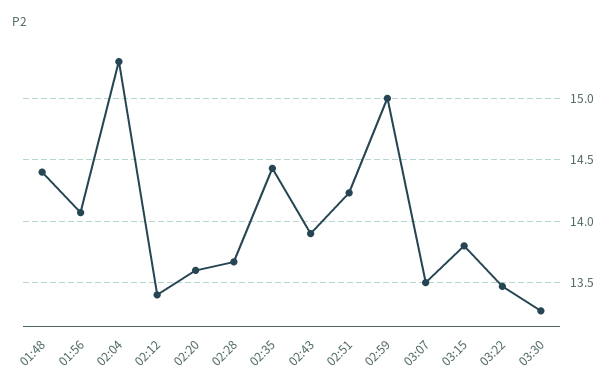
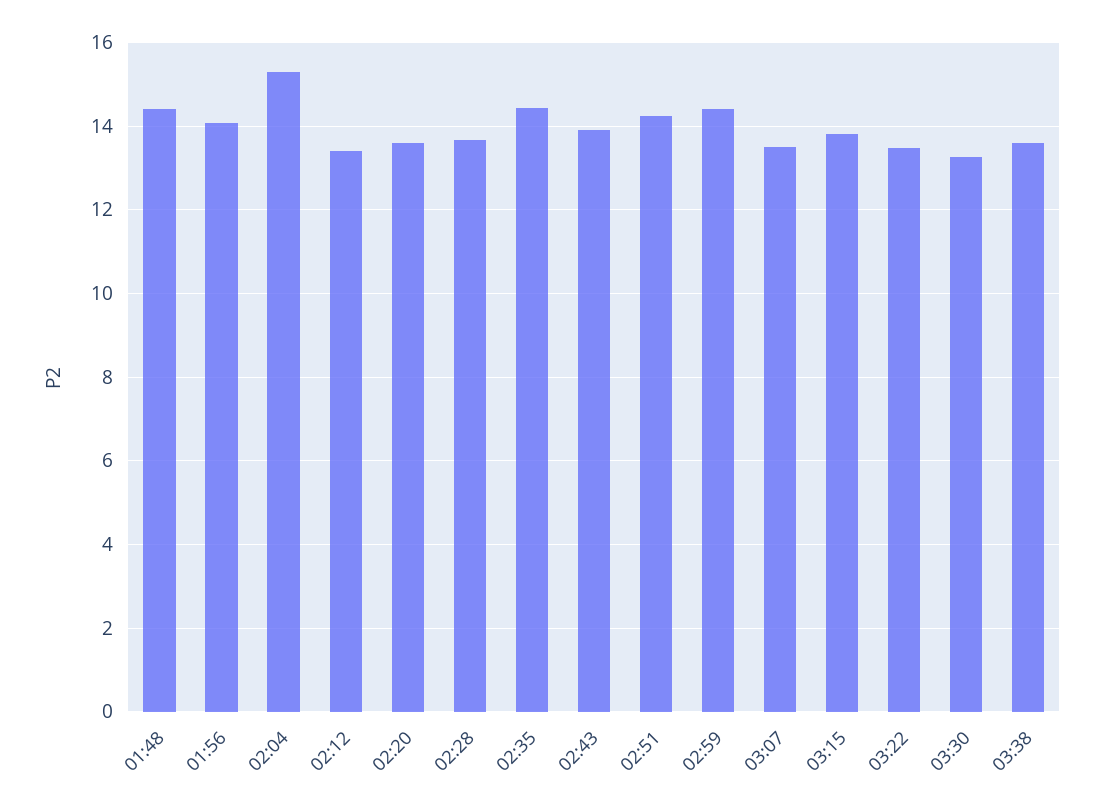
02:59: 15 -> 14.4
03:38: none -> 13.6

